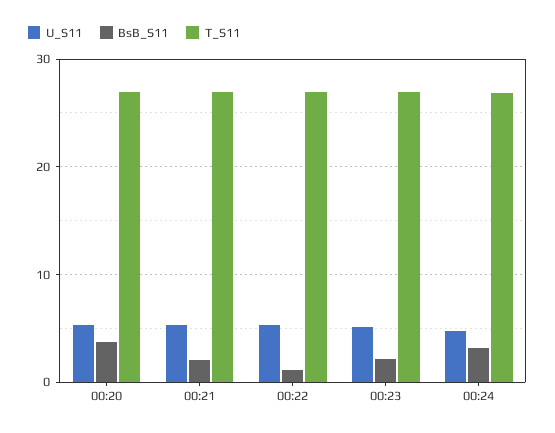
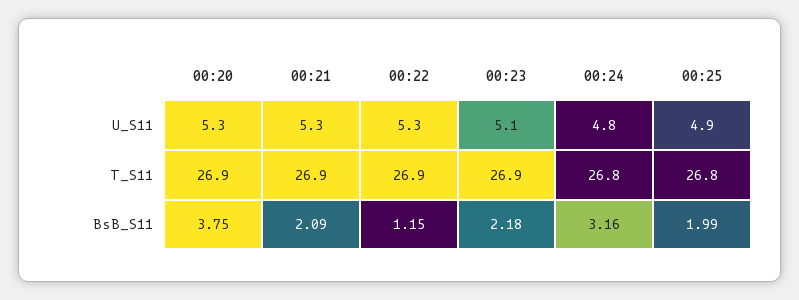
U_S11, 00:25: none -> 4.9
T_S11, 00:25: none -> 26.8
BsB_S11, 00:25: none -> 1.99

